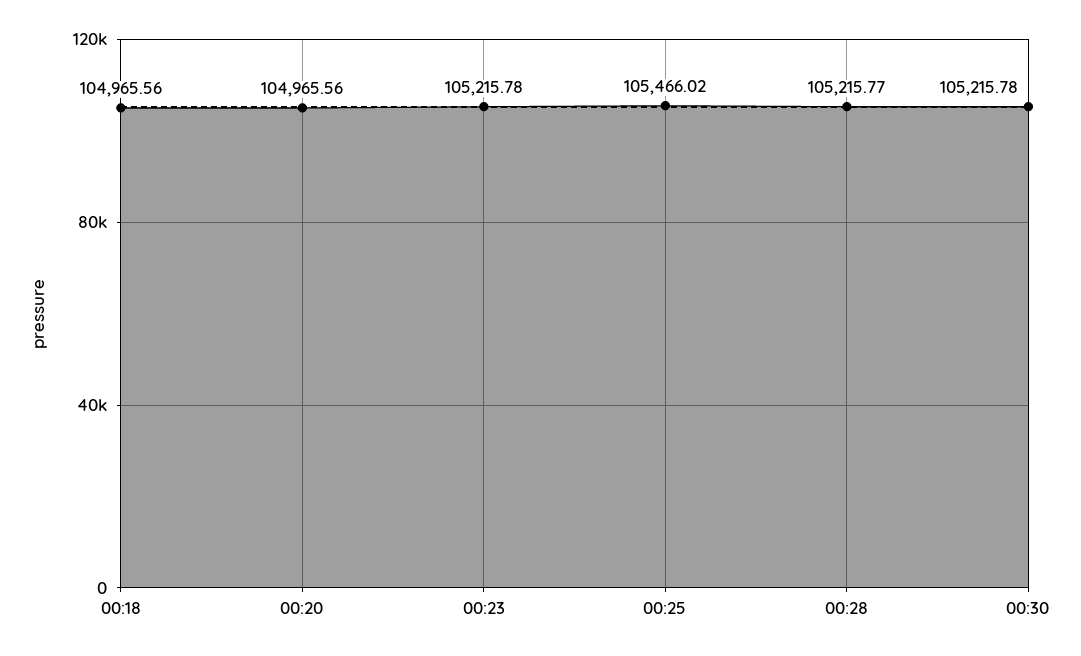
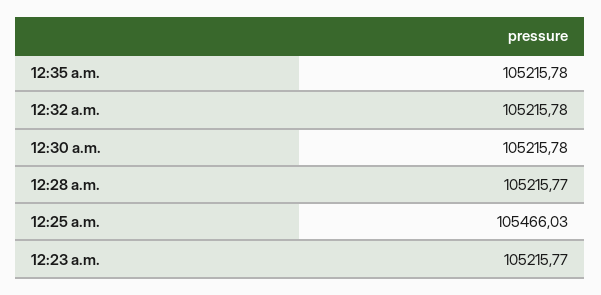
00:18: 104965.56 -> none
00:20: 104965.56 -> none
00:23: 105215.78 -> 105215.77
00:25: 105466.02 -> 105466.03
12:35 a.m.: none -> 105215.78
12:32 a.m.: none -> 105215.78

